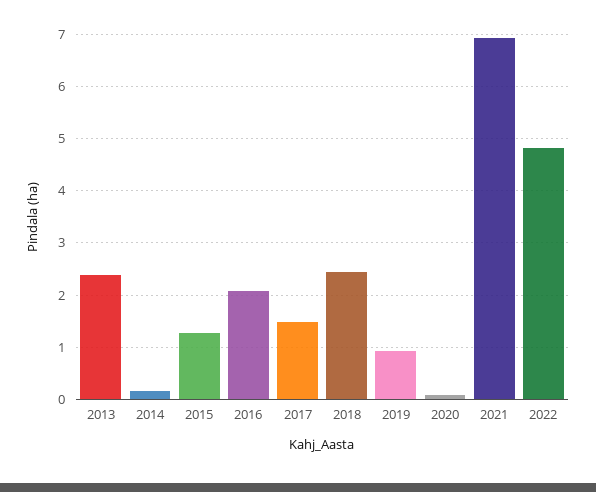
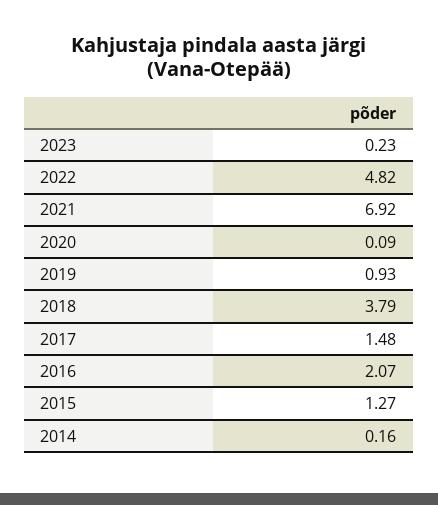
2013: 2.4 -> none
2018: 2.4 -> 3.79
2023: none -> 0.23

